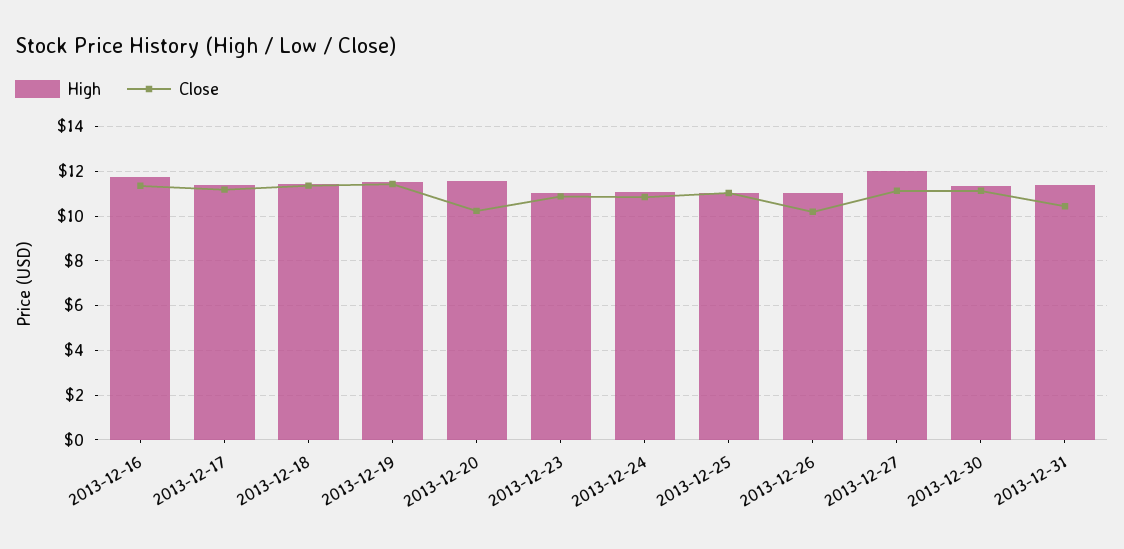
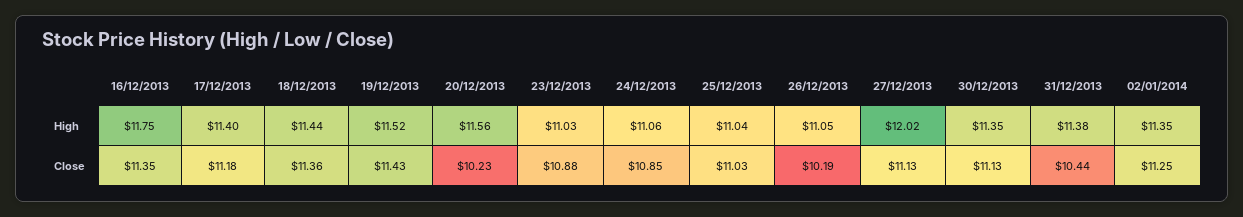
High, 02/01/2014: none -> 11.35
Close, 02/01/2014: none -> 11.25

